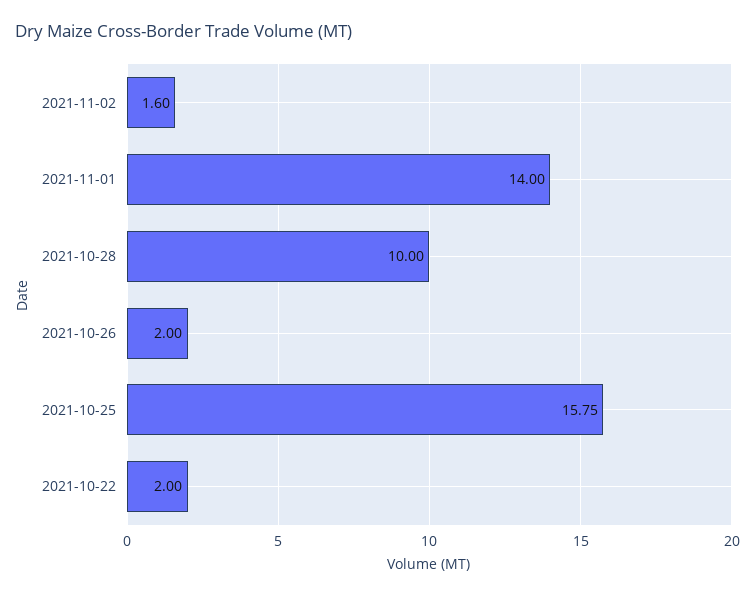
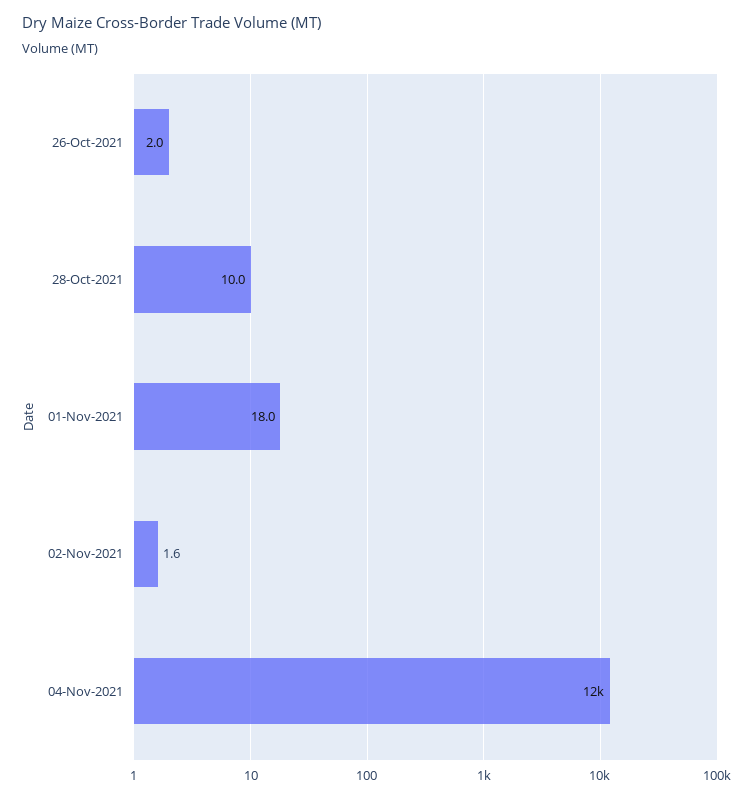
2021-11-01: 14 -> 18
2021-10-25: 15.75 -> none
2021-10-22: 2 -> none
04-Nov-2021: none -> 12000

